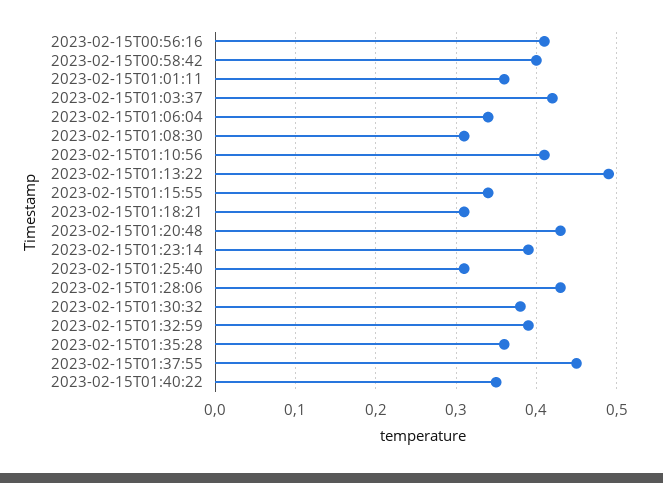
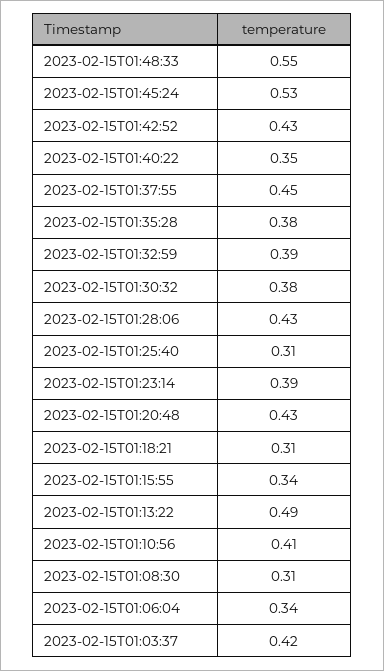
2023-02-15T00:56:16: 0.41 -> none
2023-02-15T00:58:42: 0.4 -> none
2023-02-15T01:01:11: 0.36 -> none
2023-02-15T01:35:28: 0.36 -> 0.38
2023-02-15T01:48:33: none -> 0.55
2023-02-15T01:45:24: none -> 0.53
2023-02-15T01:42:52: none -> 0.43

